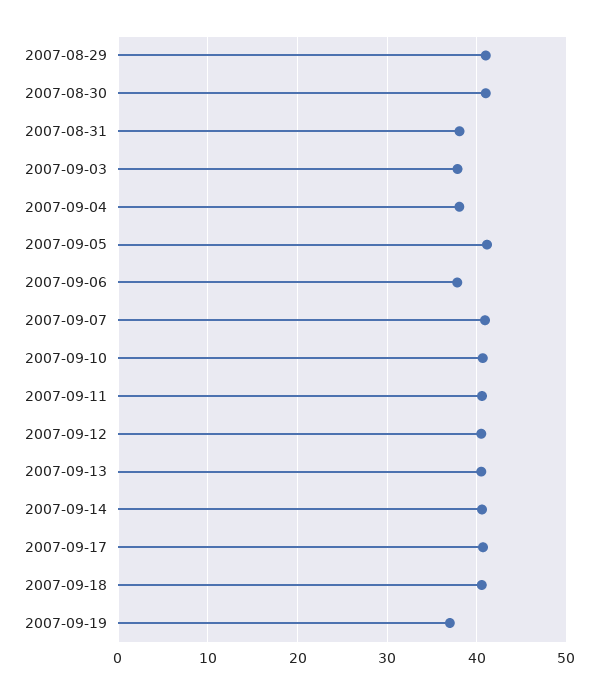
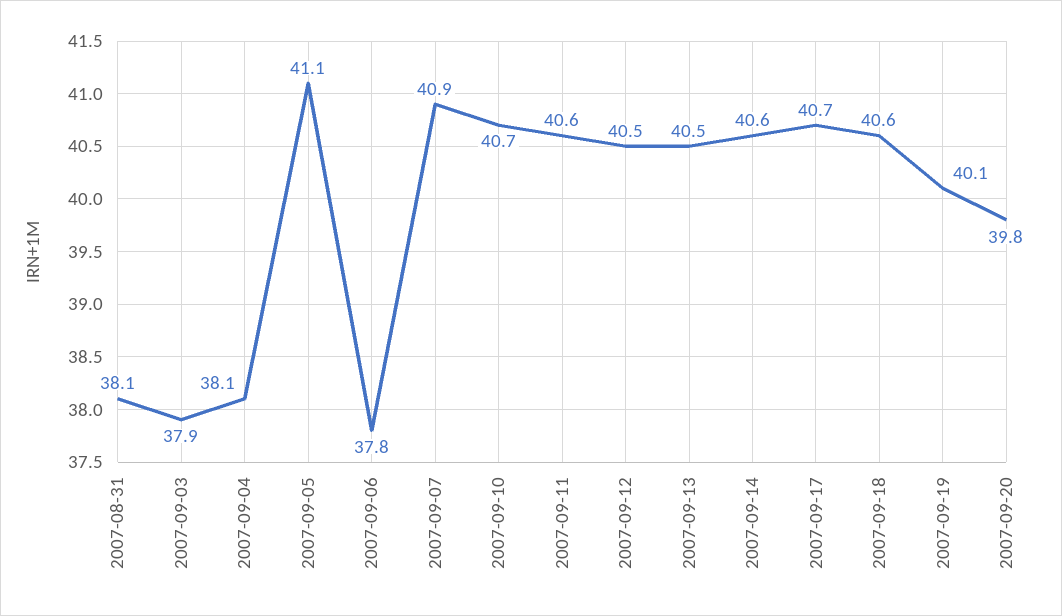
2007-08-29: 41 -> none
2007-08-30: 41 -> none
2007-09-19: 37 -> 40.1
2007-09-20: none -> 39.8

